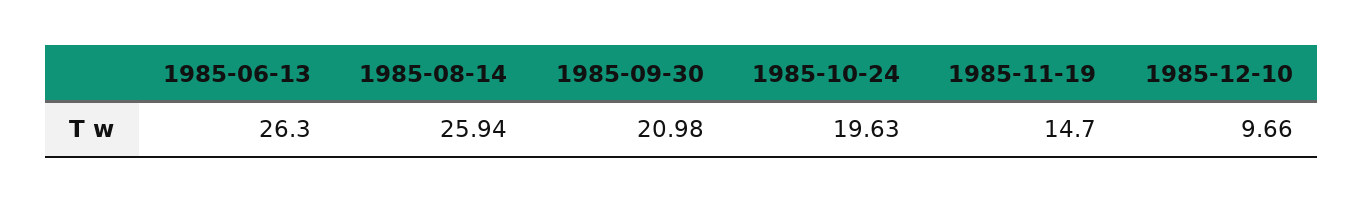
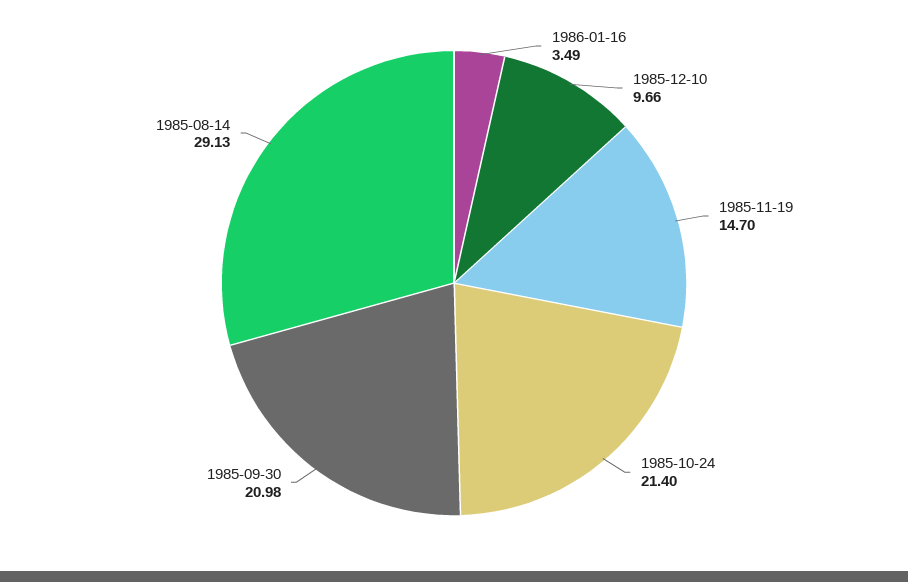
1985-06-13: 26.3 -> none
1985-08-14: 25.94 -> 29.13
1985-10-24: 19.63 -> 21.4
1986-01-16: none -> 3.49

